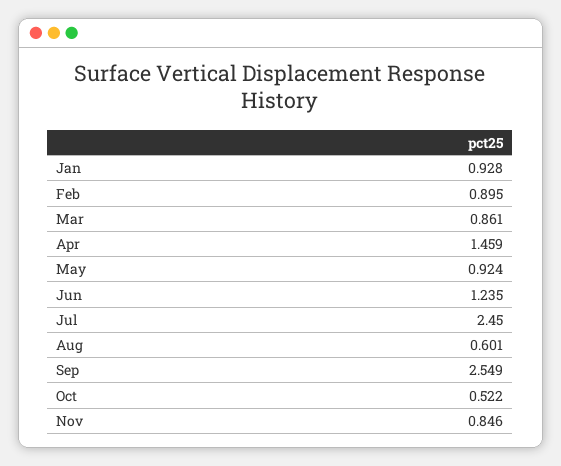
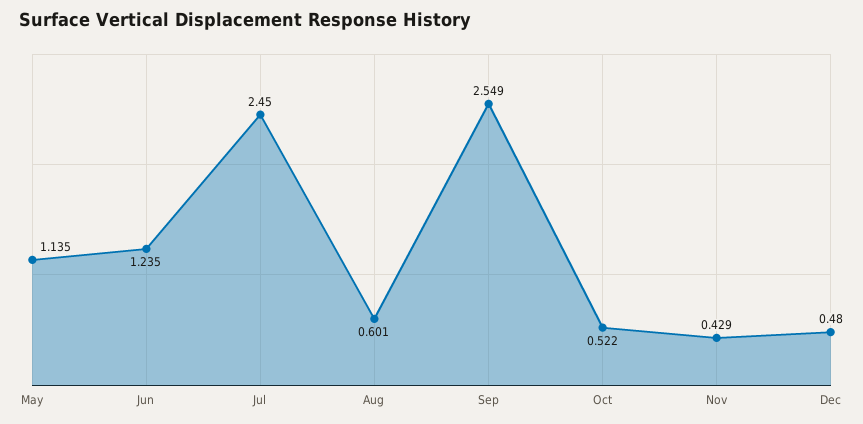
Jan: 0.928 -> none
Feb: 0.895 -> none
Mar: 0.861 -> none
Apr: 1.459 -> none
May: 0.924 -> 1.135
Nov: 0.846 -> 0.429
Dec: none -> 0.48

